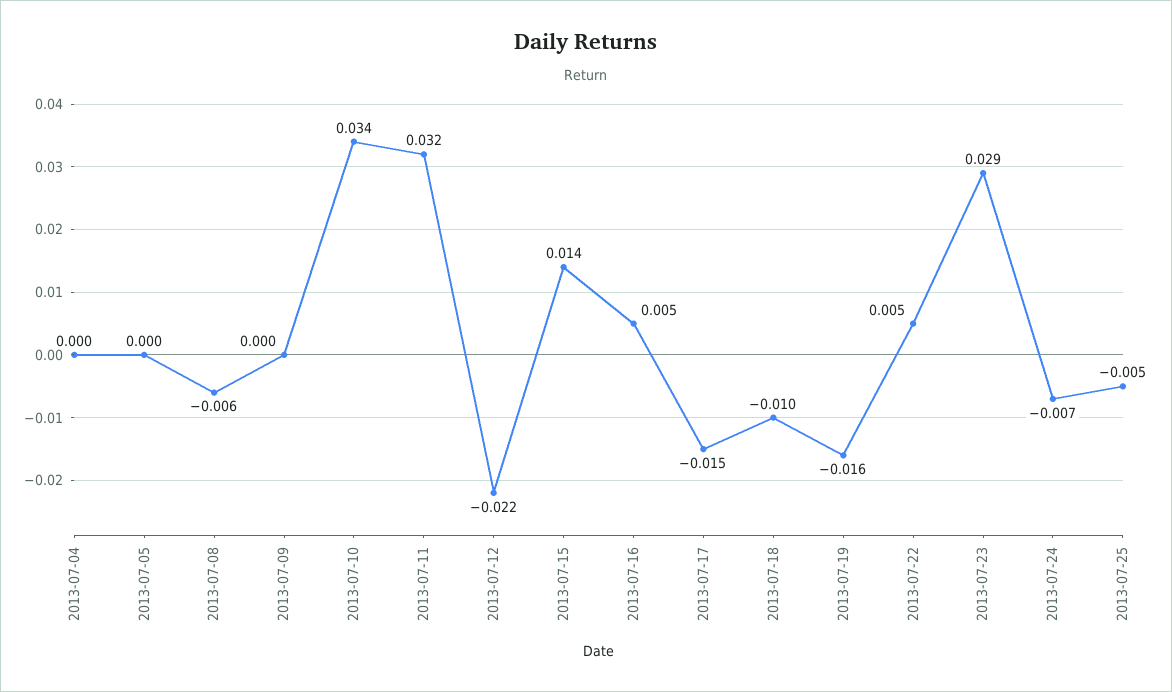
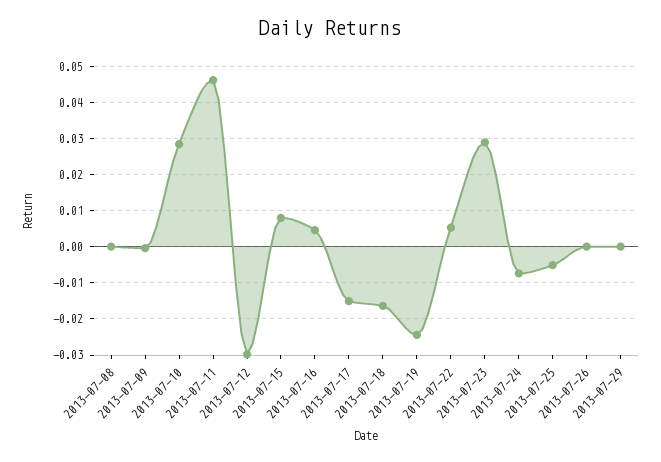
2013-07-04: 0 -> none
2013-07-05: 0 -> none
2013-07-08: -0.006 -> 0
2013-07-10: 0.034 -> 0.028
2013-07-11: 0.032 -> 0.046
2013-07-12: -0.022 -> -0.03
2013-07-15: 0.014 -> 0.008
2013-07-18: -0.01 -> -0.016
2013-07-19: -0.016 -> -0.024
2013-07-26: none -> 0
2013-07-29: none -> 0

